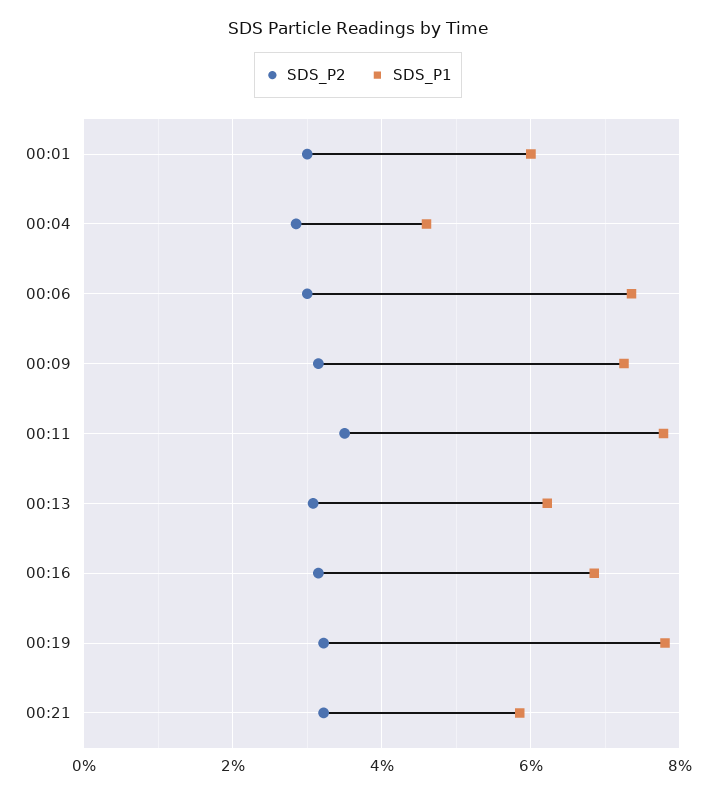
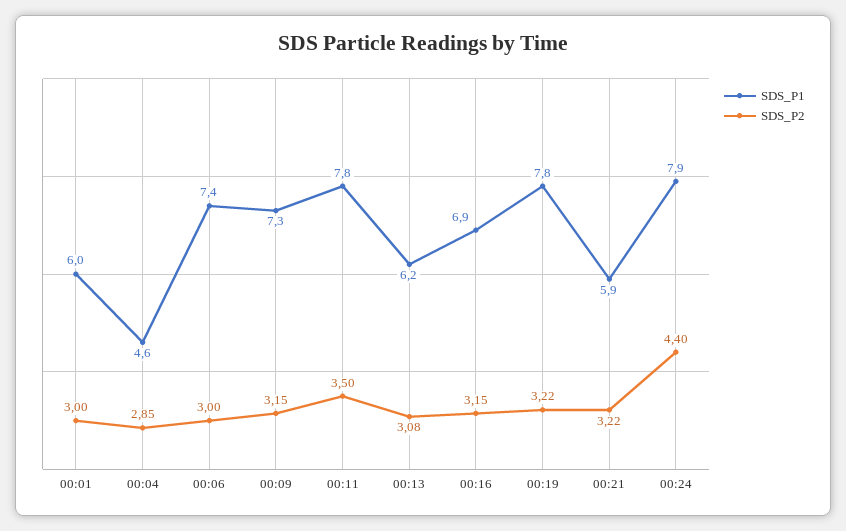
SDS_P1, 00:24: none -> 7.9
SDS_P2, 00:24: none -> 4.4

